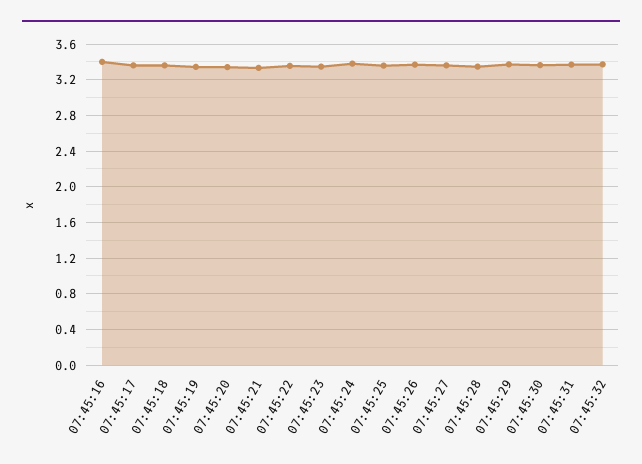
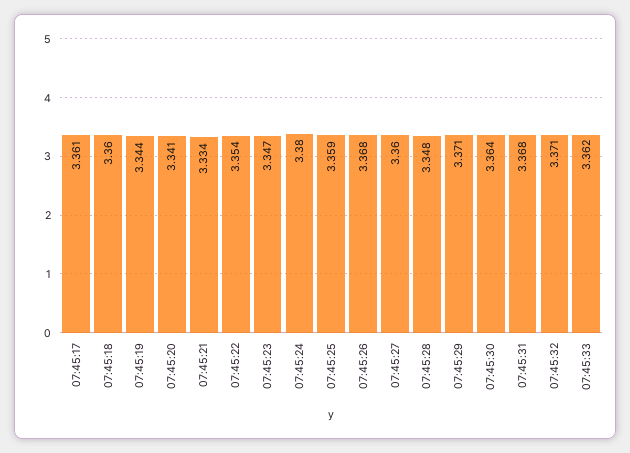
07:45:16: 3.4 -> none
07:45:33: none -> 3.362

